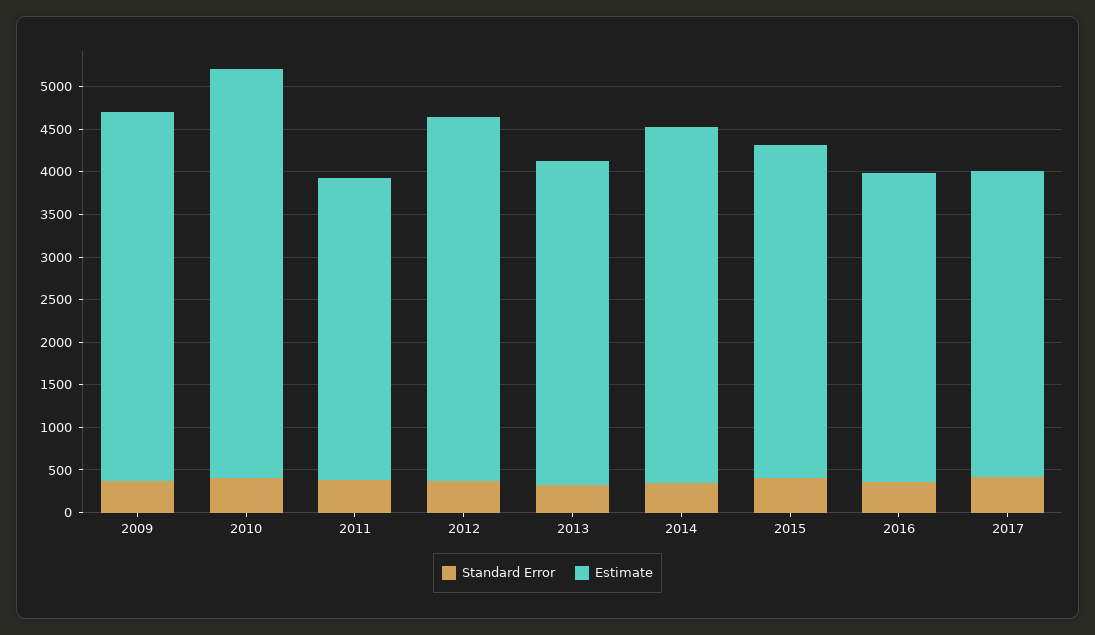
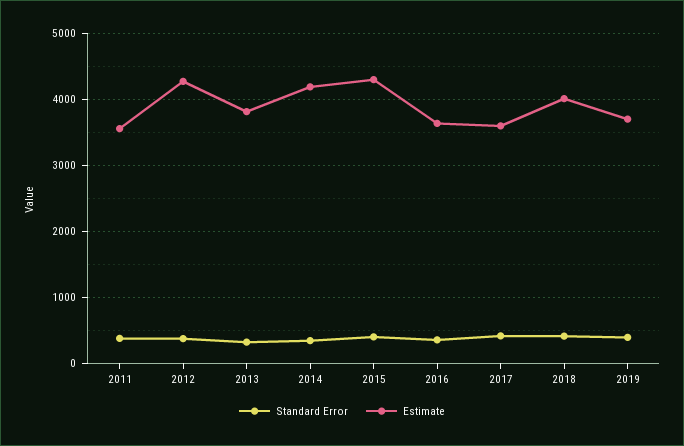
Standard Error, 2009: 400 -> none
Estimate, 2009: 4300 -> none
Standard Error, 2010: 400 -> none
Estimate, 2010: 4800 -> none
Estimate, 2015: 3900 -> 4300
Standard Error, 2018: none -> 400
Estimate, 2018: none -> 4000
Standard Error, 2019: none -> 400
Estimate, 2019: none -> 3700

